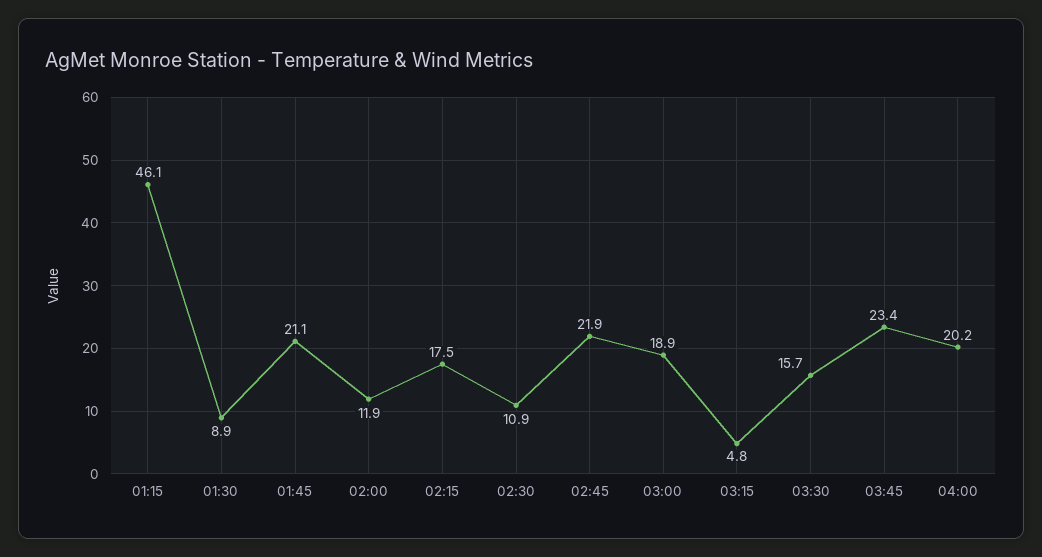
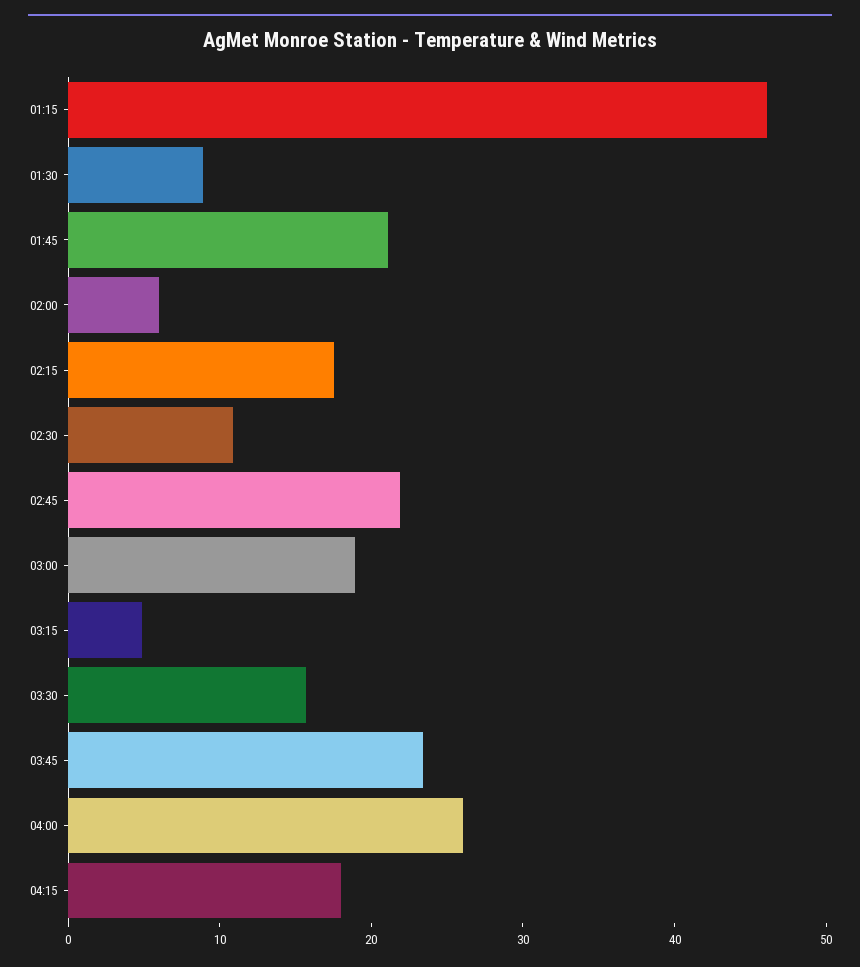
02:00: 11.9 -> 6
04:00: 20.2 -> 26
04:15: none -> 18

